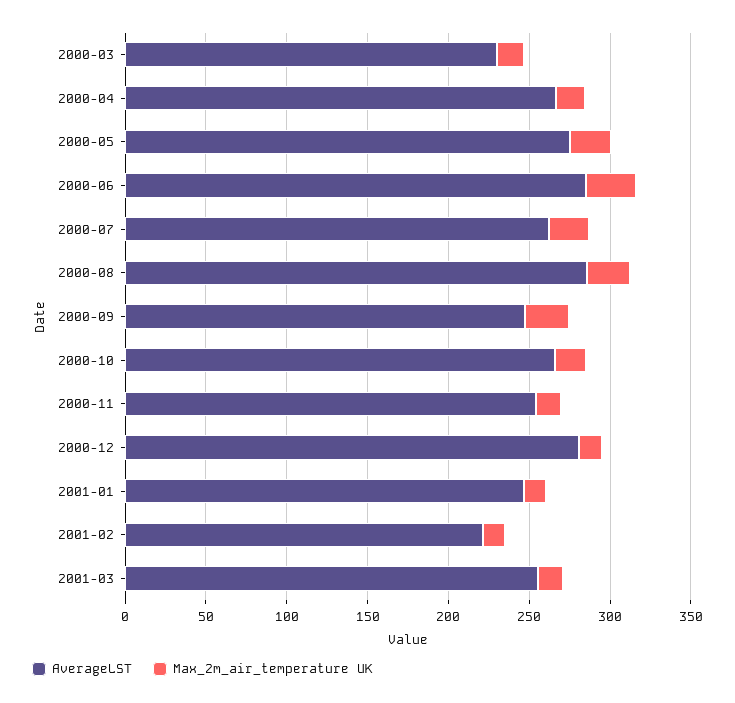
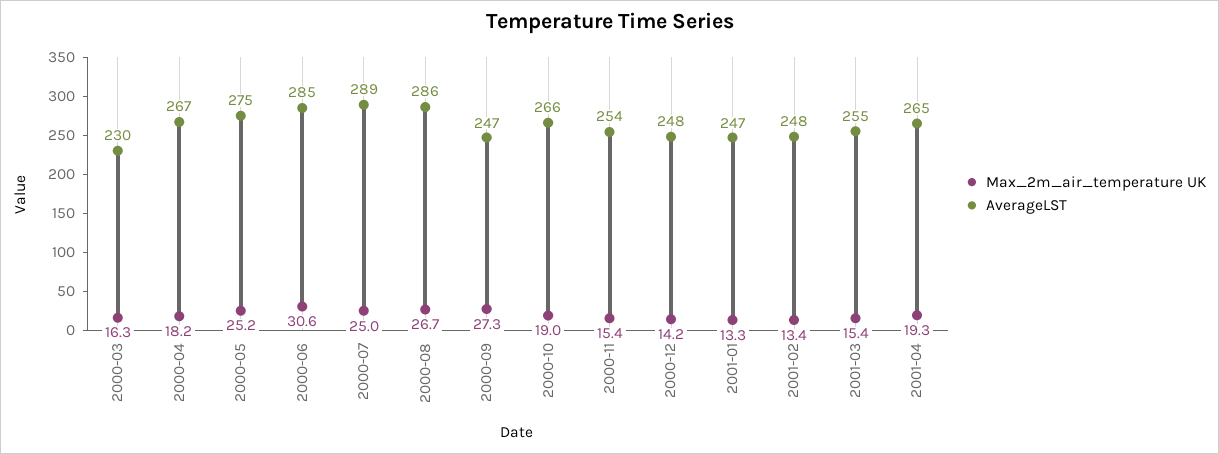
AverageLST, 2000-07: 260 -> 289
AverageLST, 2000-12: 280 -> 248
AverageLST, 2001-02: 220 -> 248
Max_2m_air_temperature UK, 2001-04: none -> 19.3
AverageLST, 2001-04: none -> 265

